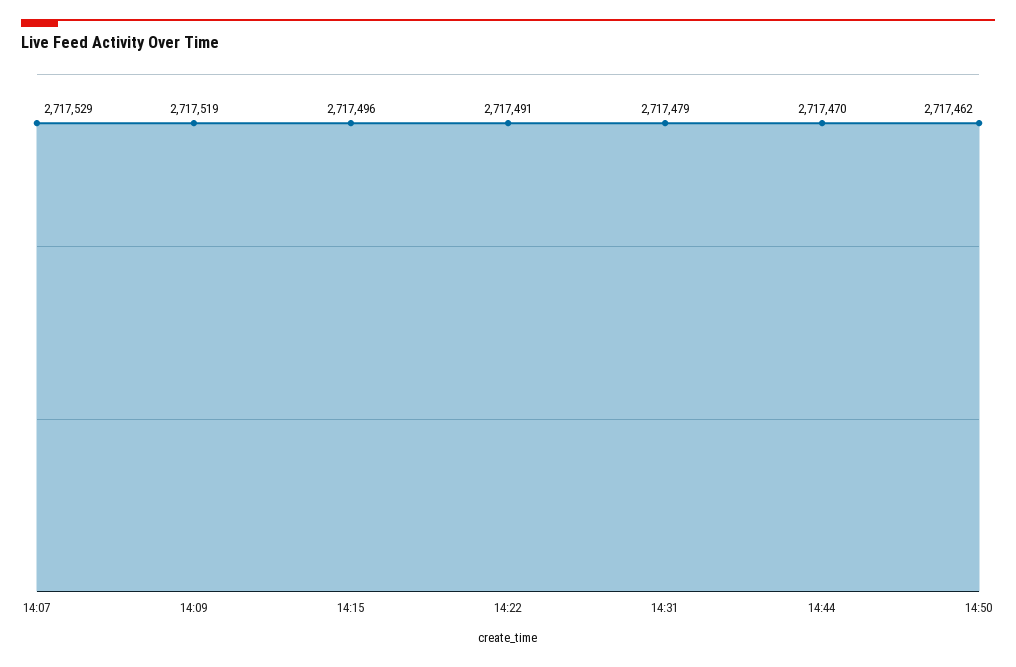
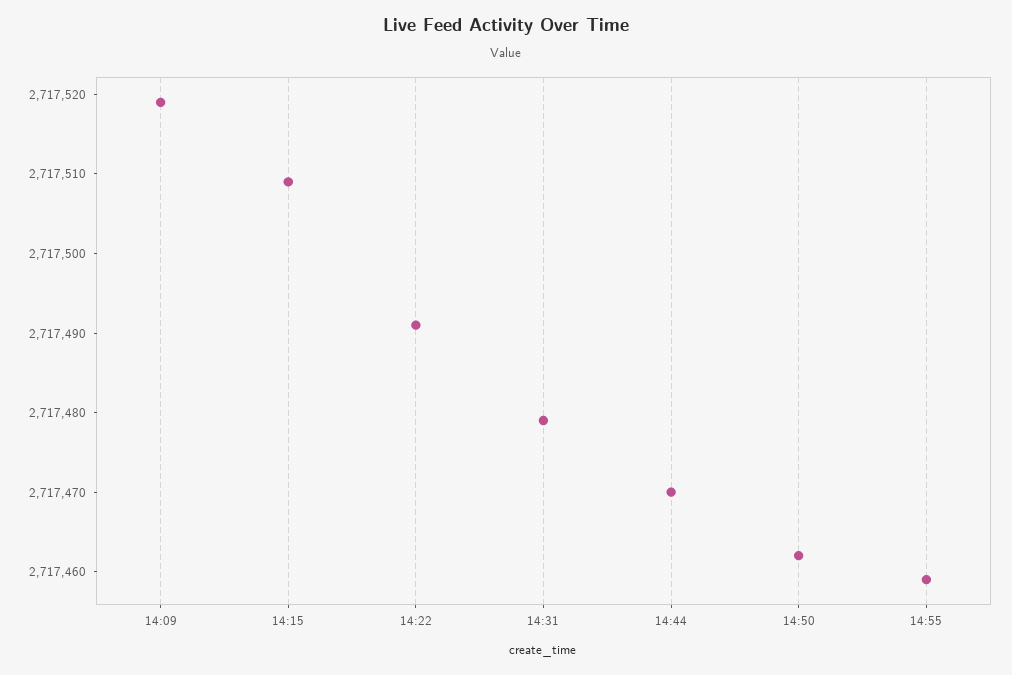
14:07: 2717529 -> none
14:15: 2717496 -> 2717510
14:55: none -> 2717460

